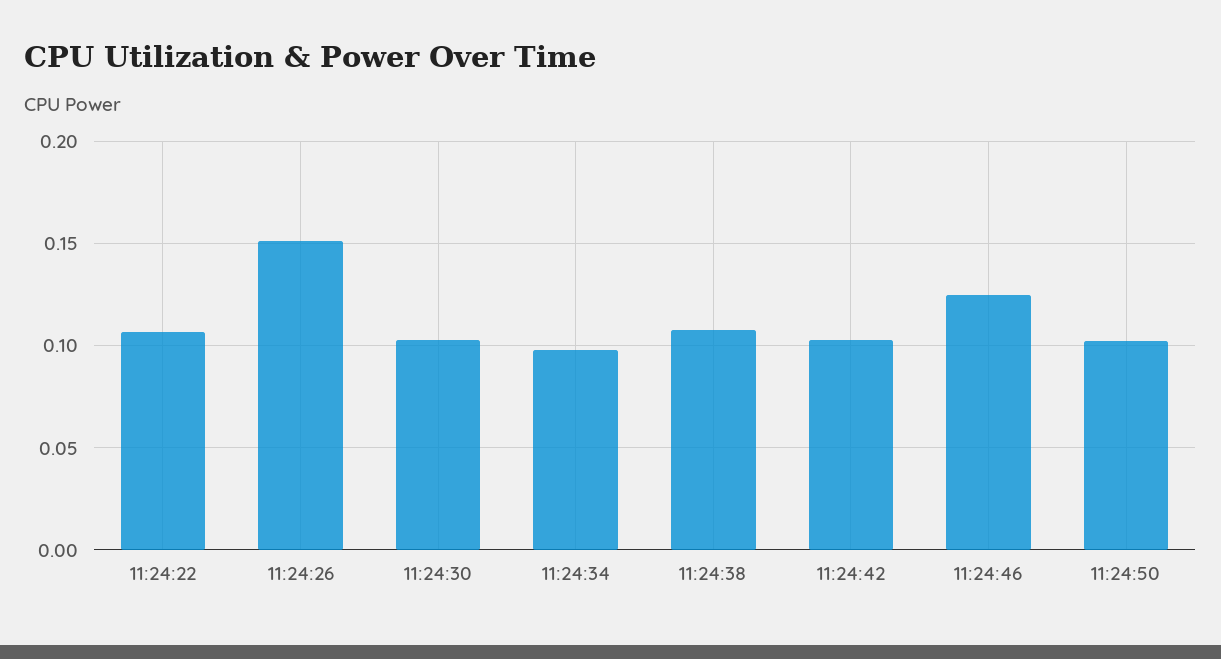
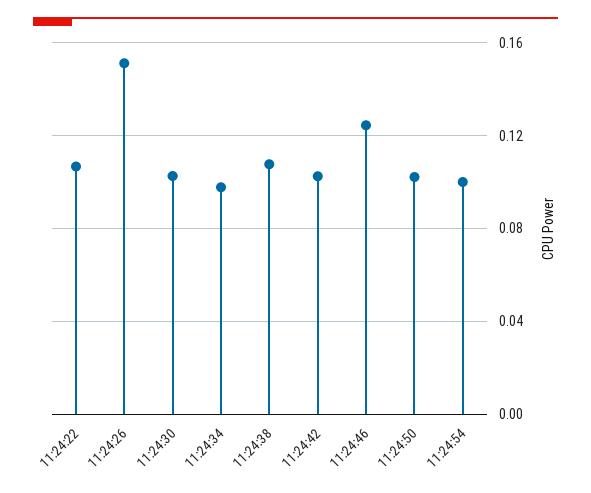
11:24:54: none -> 0.1

